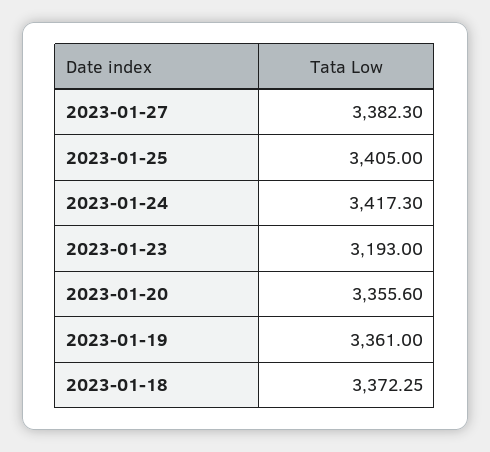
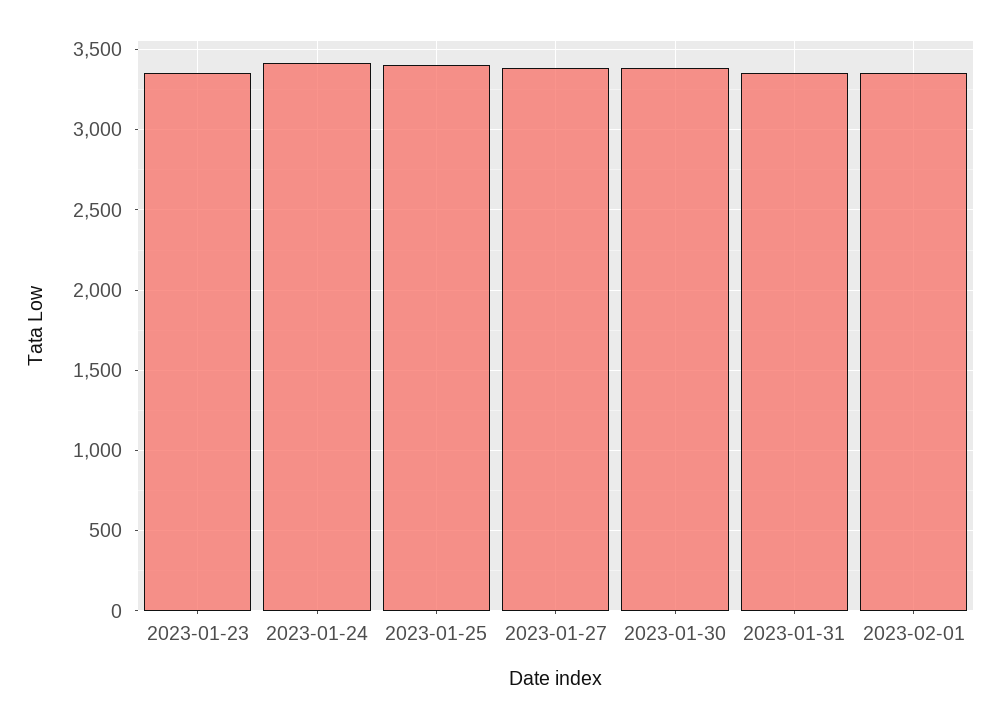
2023-01-23: 3193 -> 3350
2023-01-20: 3355.6 -> none
2023-01-19: 3361 -> none
2023-01-18: 3372.25 -> none
2023-01-30: none -> 3400
2023-01-31: none -> 3350
2023-02-01: none -> 3350

